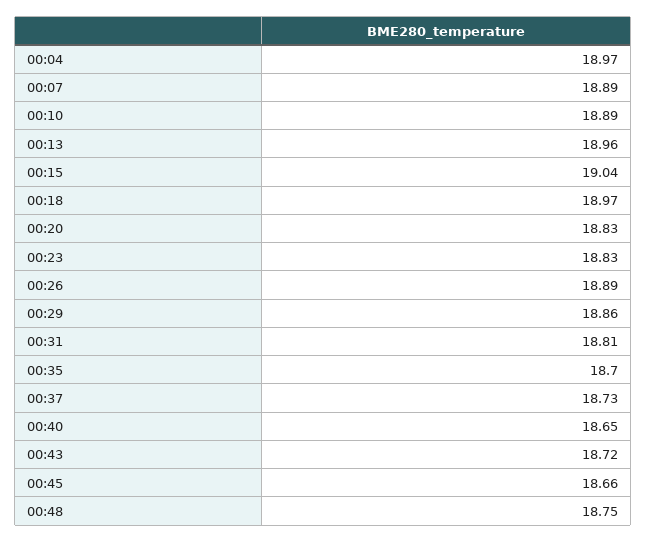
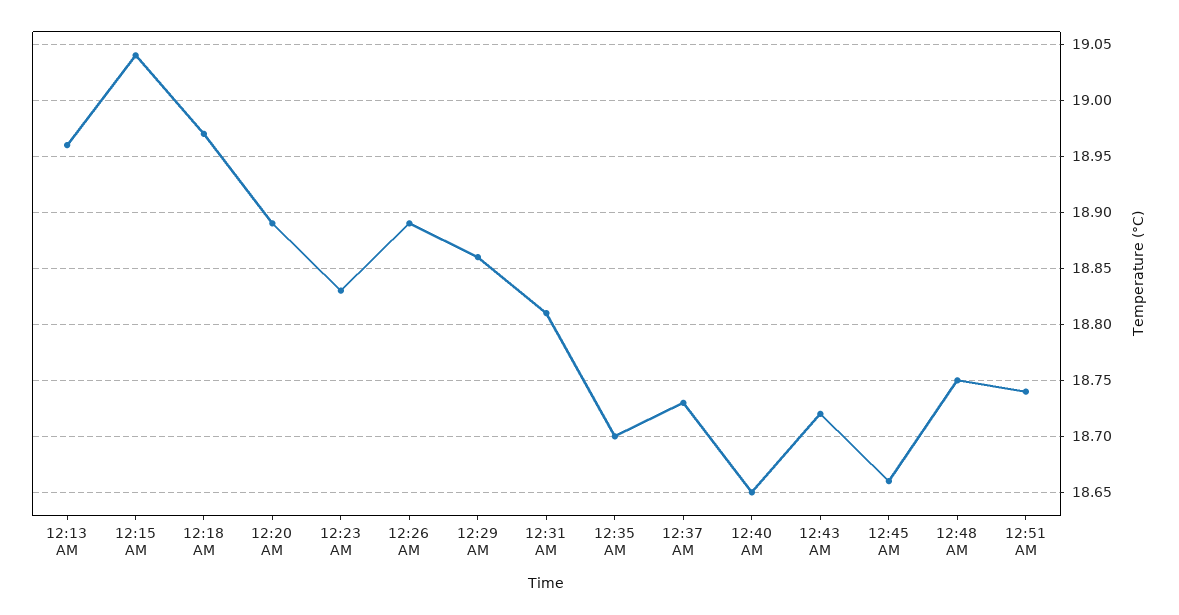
00:04: 18.97 -> none
00:07: 18.89 -> none
00:10: 18.89 -> none
00:20: 18.83 -> 18.89
12:51 AM: none -> 18.74

